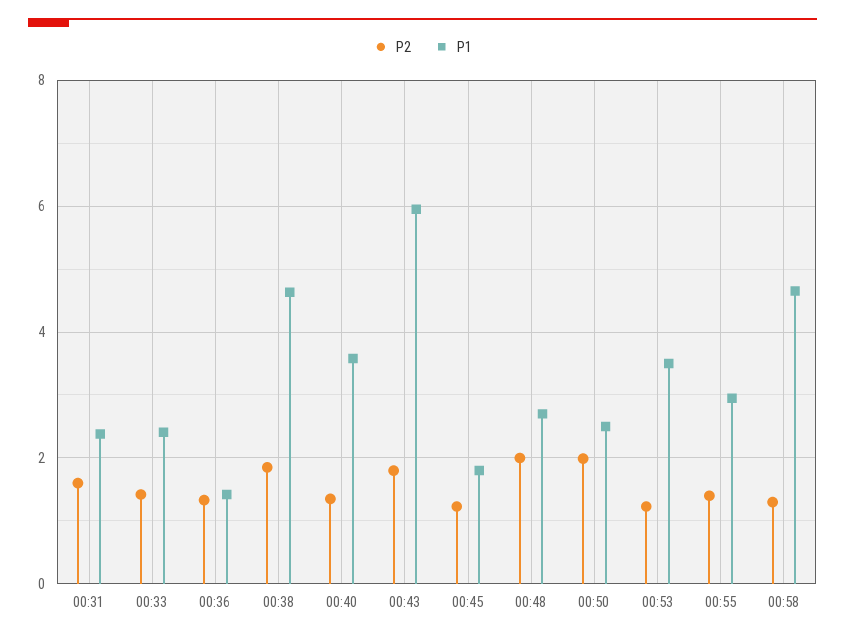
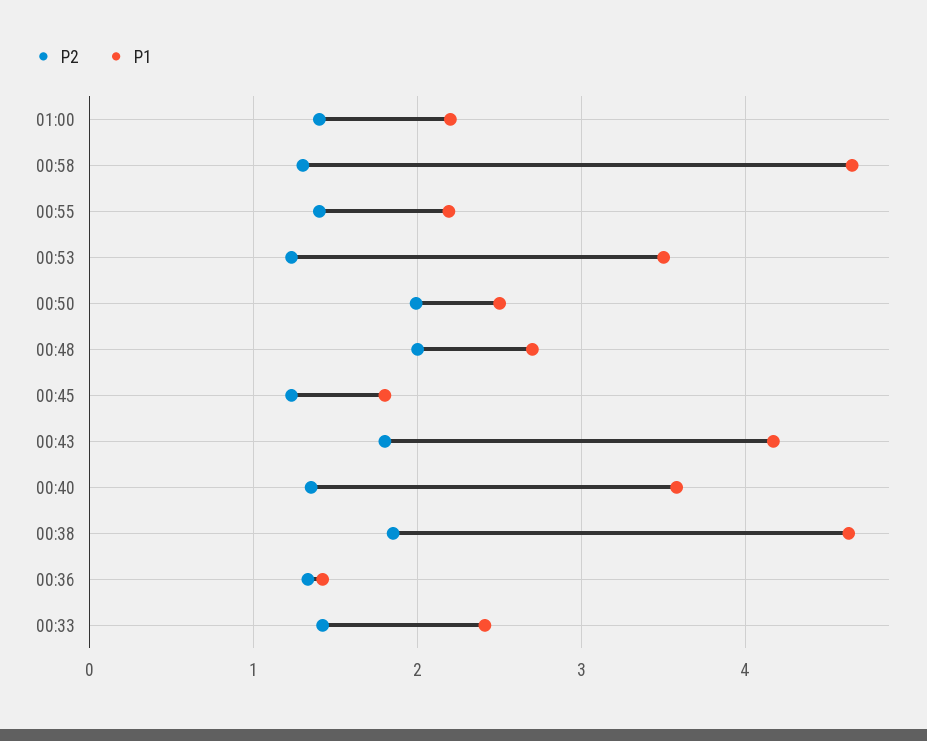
P2, 00:31: 1.6 -> none
P1, 00:31: 2.4 -> none
P1, 00:43: 6 -> 4.2
P1, 00:55: 3 -> 2.2
P2, 01:00: none -> 1.4
P1, 01:00: none -> 2.2

